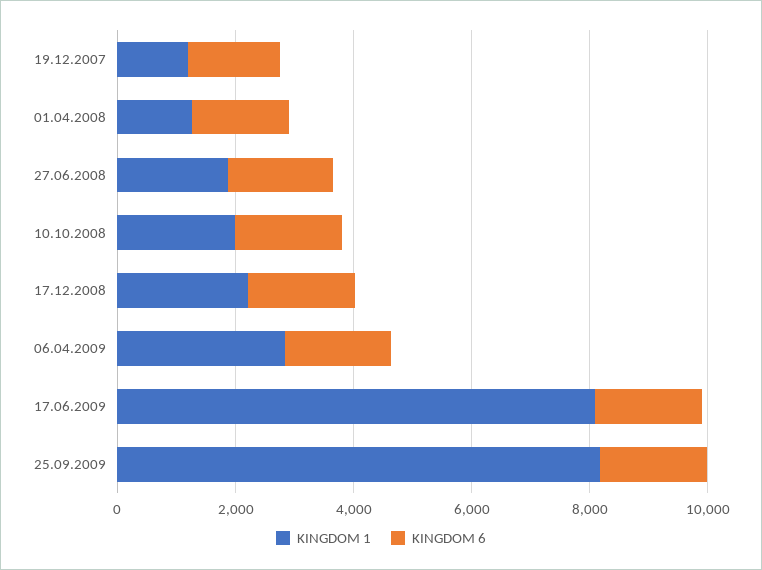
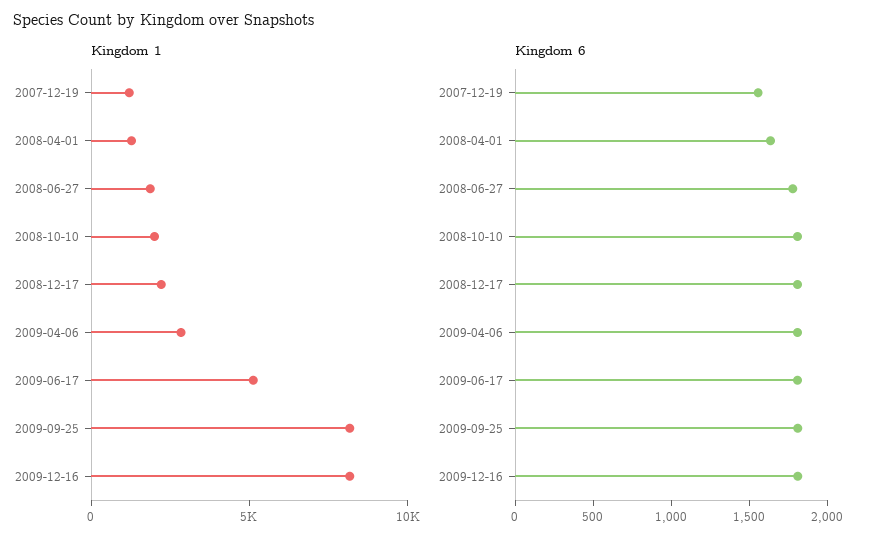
KINGDOM 1, 17.06.2009: 8000 -> 5000
KINGDOM 1, 2009-12-16: none -> 8000
KINGDOM 6, 2009-12-16: none -> 1800

